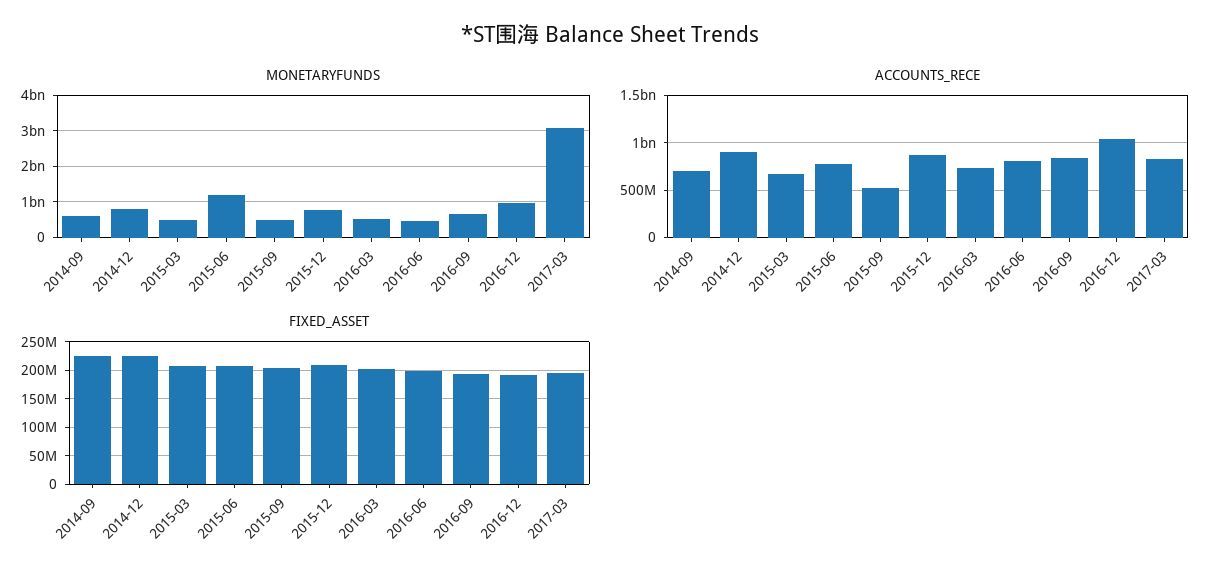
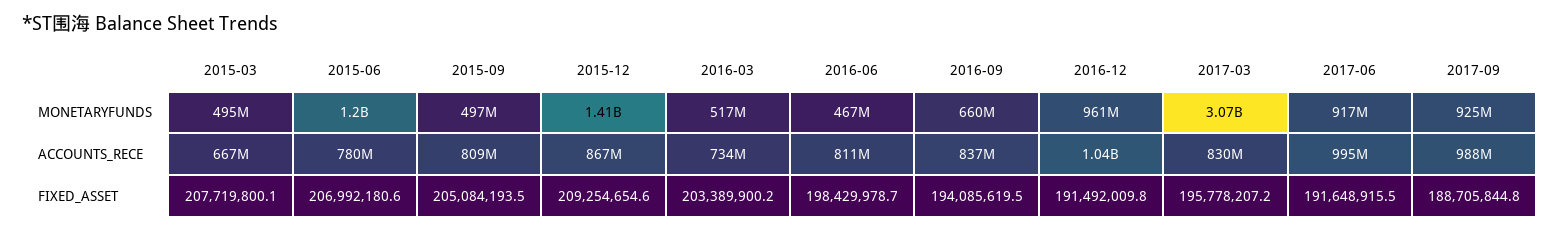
MONETARYFUNDS, 2014-09: 600000000 -> none
MONETARYFUNDS, 2014-12: 800000000 -> none
MONETARYFUNDS, 2015-12: 800000000 -> 1410000000
ACCOUNTS_RECE, 2014-09: 700000000 -> none
ACCOUNTS_RECE, 2014-12: 900000000 -> none
ACCOUNTS_RECE, 2015-09: 500000000 -> 809000000
FIXED_ASSET, 2014-09: 225000000 -> none
FIXED_ASSET, 2014-12: 225000000 -> none
MONETARYFUNDS, 2017-06: none -> 917000000
MONETARYFUNDS, 2017-09: none -> 925000000
ACCOUNTS_RECE, 2017-06: none -> 995000000
ACCOUNTS_RECE, 2017-09: none -> 988000000
FIXED_ASSET, 2017-06: none -> 191648915.5
FIXED_ASSET, 2017-09: none -> 188705844.8

